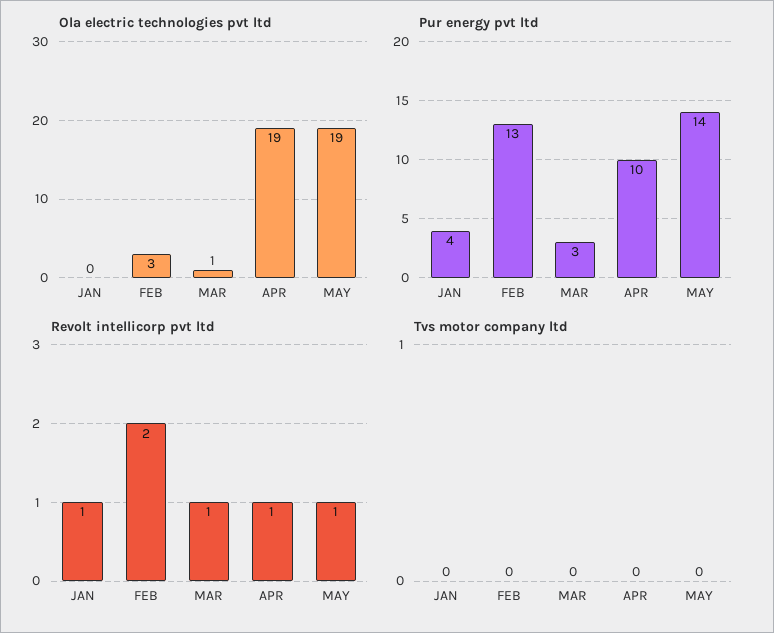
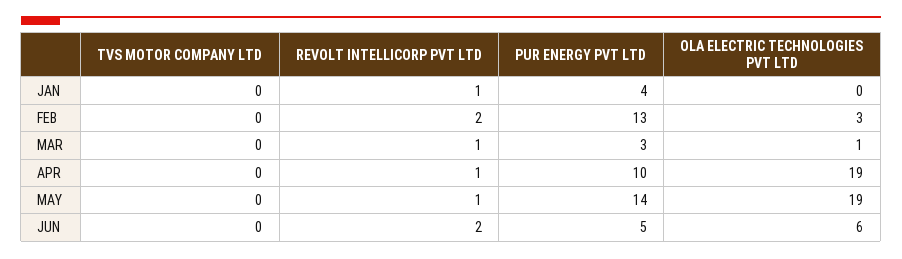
Tvs motor company ltd, JUN: none -> 0
Revolt intellicorp pvt ltd, JUN: none -> 2
Pur energy pvt ltd, JUN: none -> 5
Ola electric technologies pvt ltd, JUN: none -> 6

